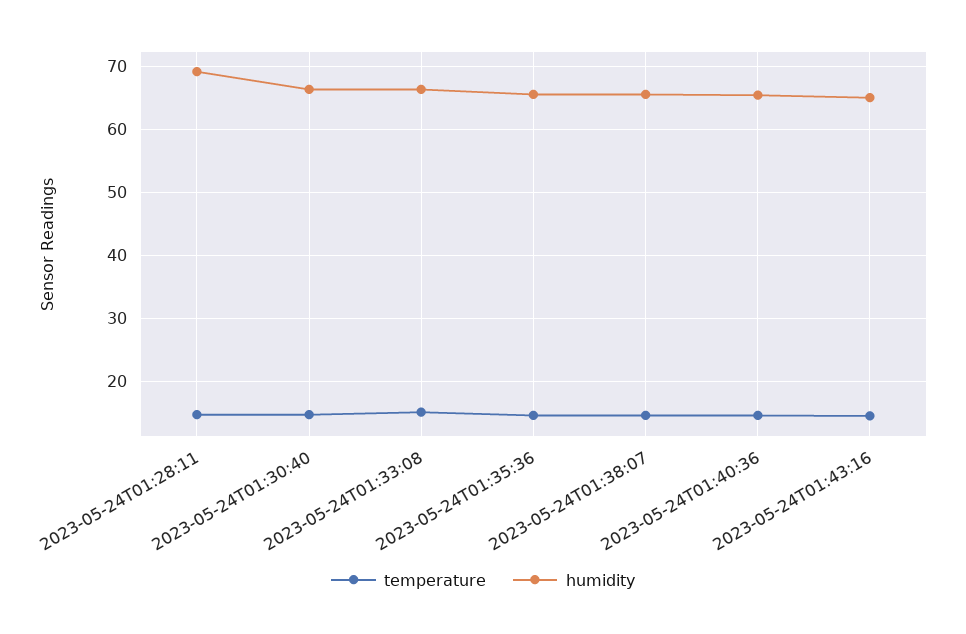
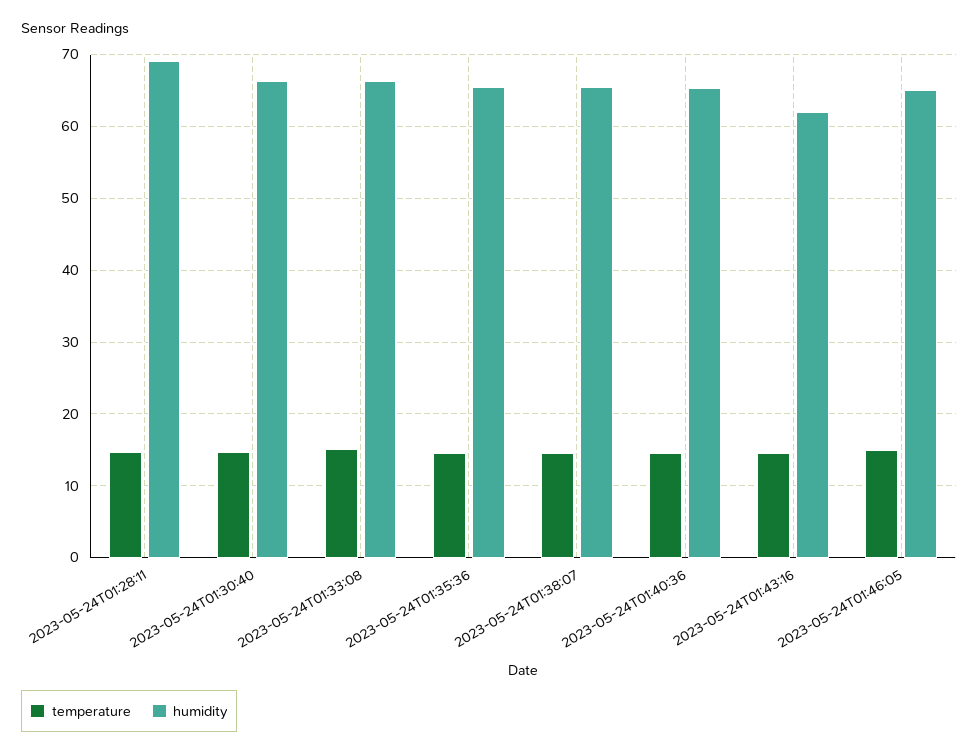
humidity, 2023-05-24T01:43:16: 65 -> 62
temperature, 2023-05-24T01:46:05: none -> 15
humidity, 2023-05-24T01:46:05: none -> 65

